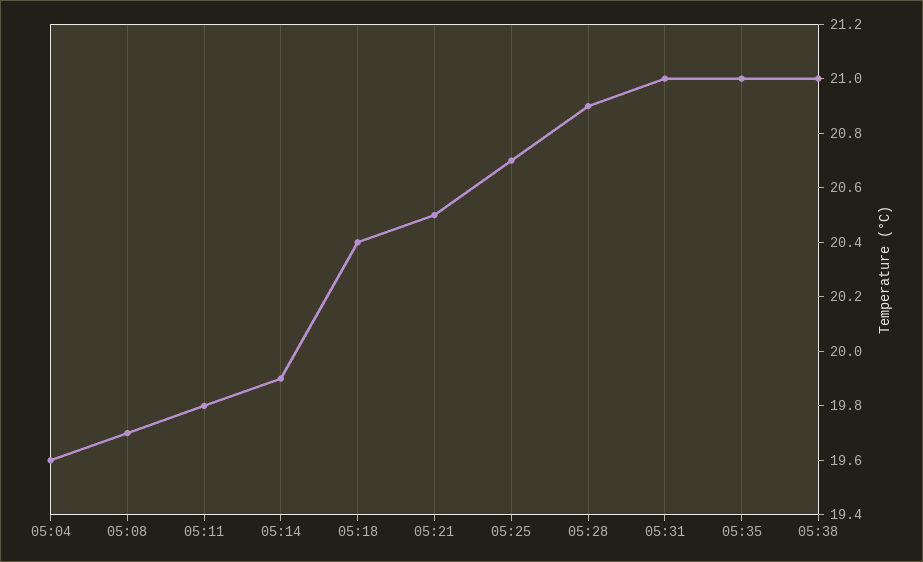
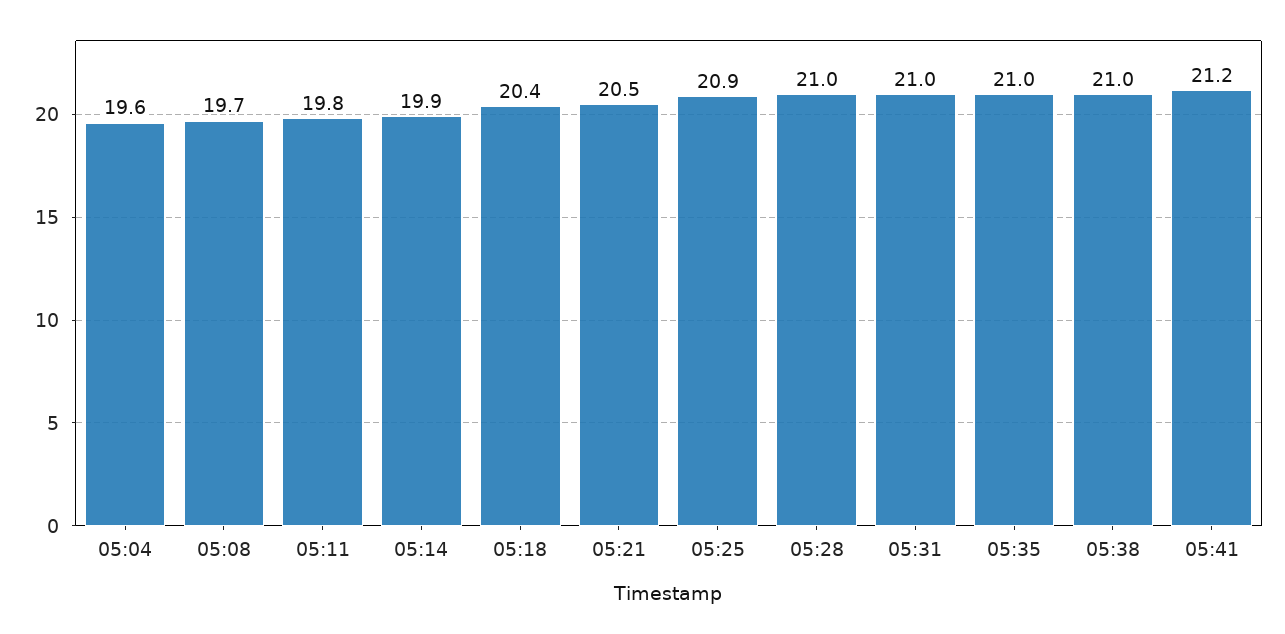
05:25: 20.7 -> 20.9
05:28: 20.9 -> 21
05:41: none -> 21.2

